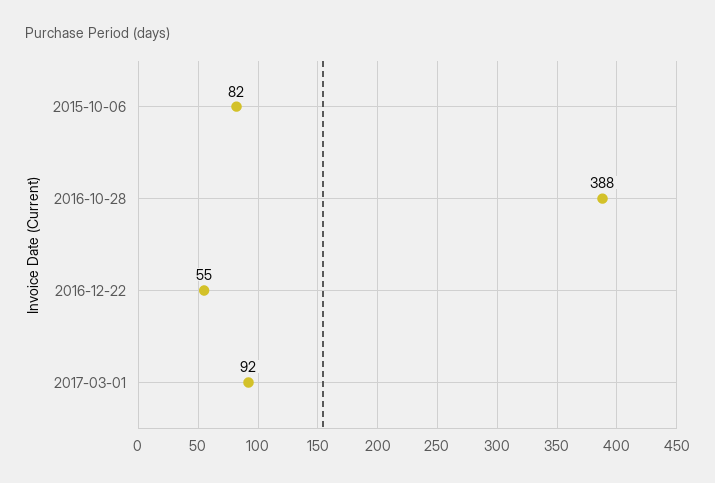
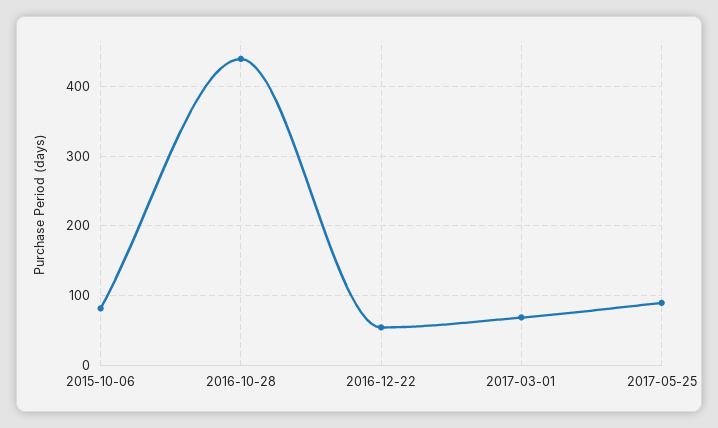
2016-10-28: 388 -> 440
2017-03-01: 92 -> 70
2017-05-25: none -> 90

